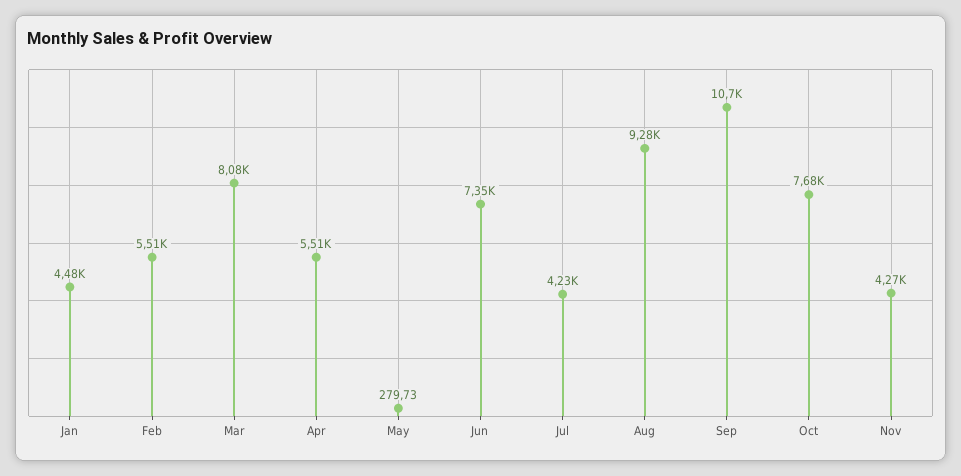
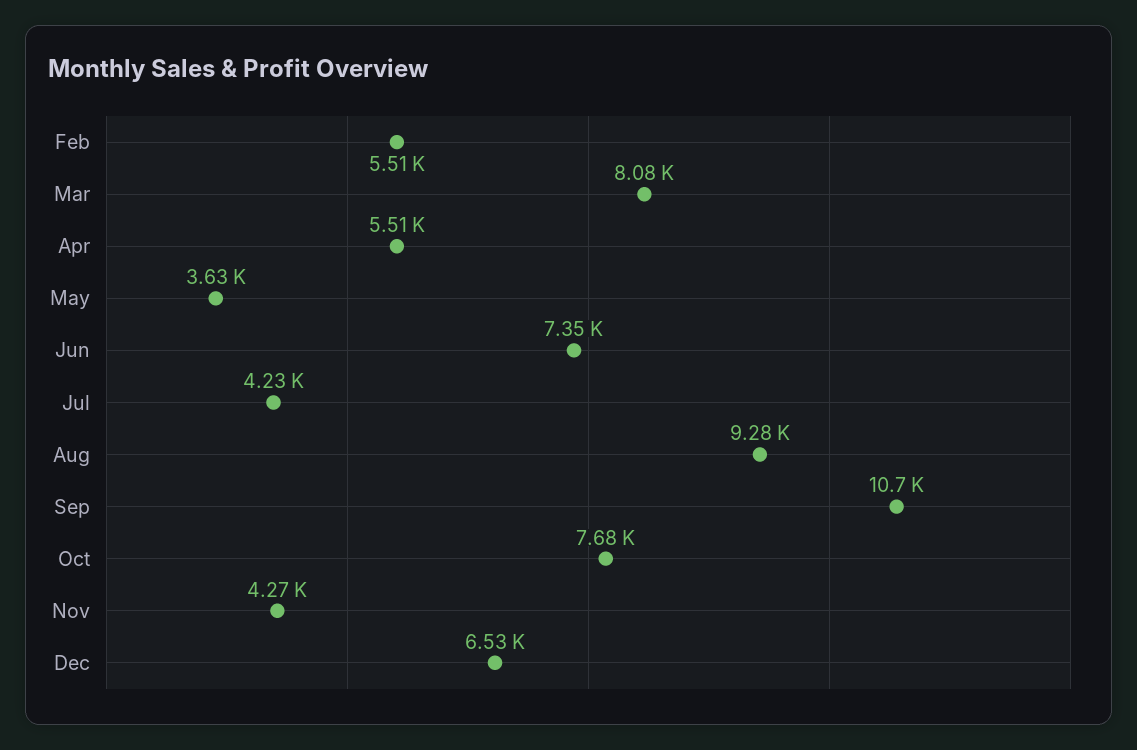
Jan: 4480 -> none
May: 279.73 -> 3630
Dec: none -> 6530

